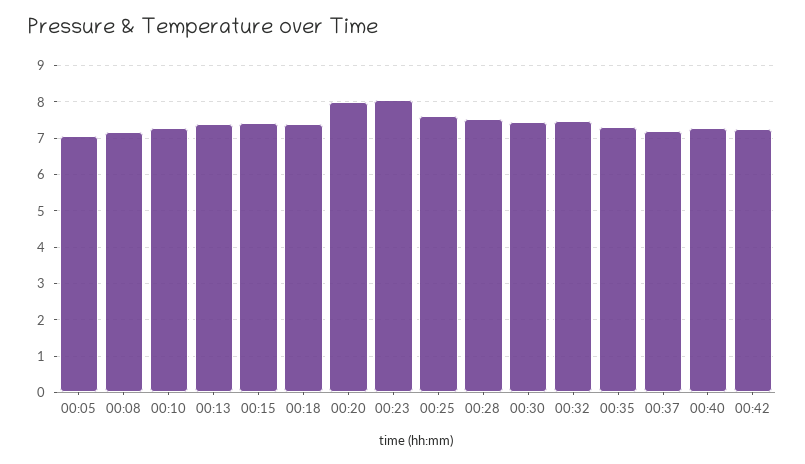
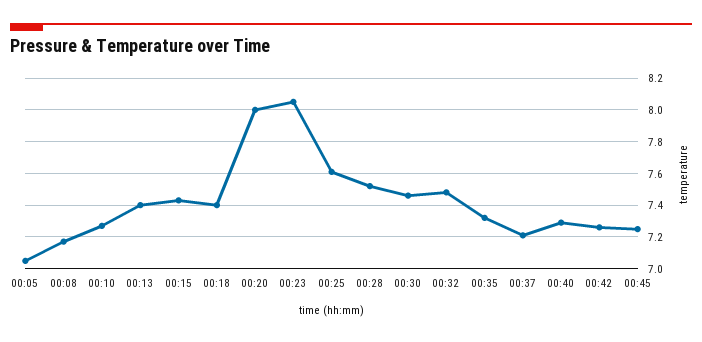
00:45: none -> 7.25

